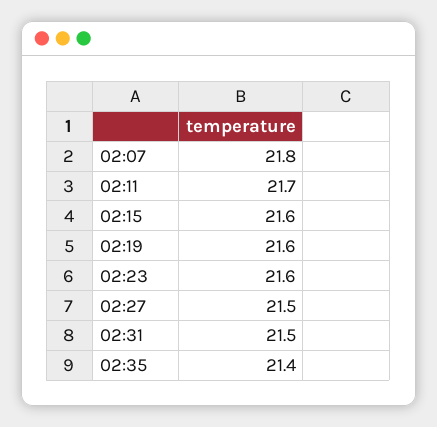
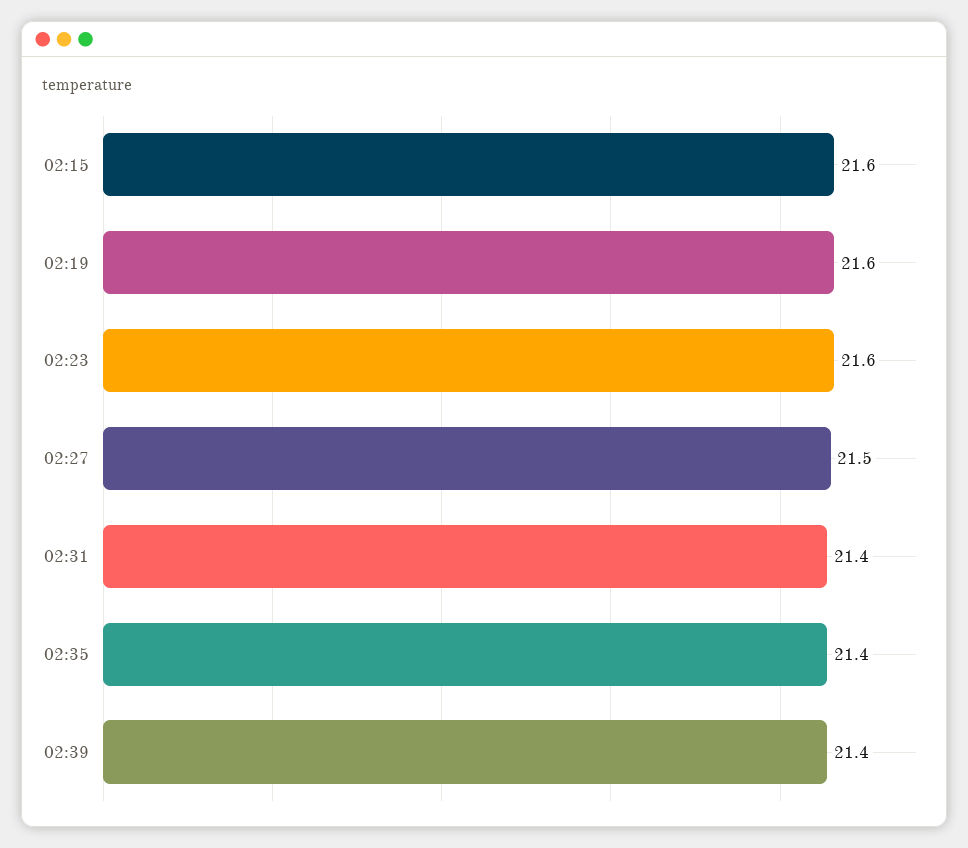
02:07: 21.8 -> none
02:11: 21.7 -> none
02:31: 21.5 -> 21.4
02:39: none -> 21.4

